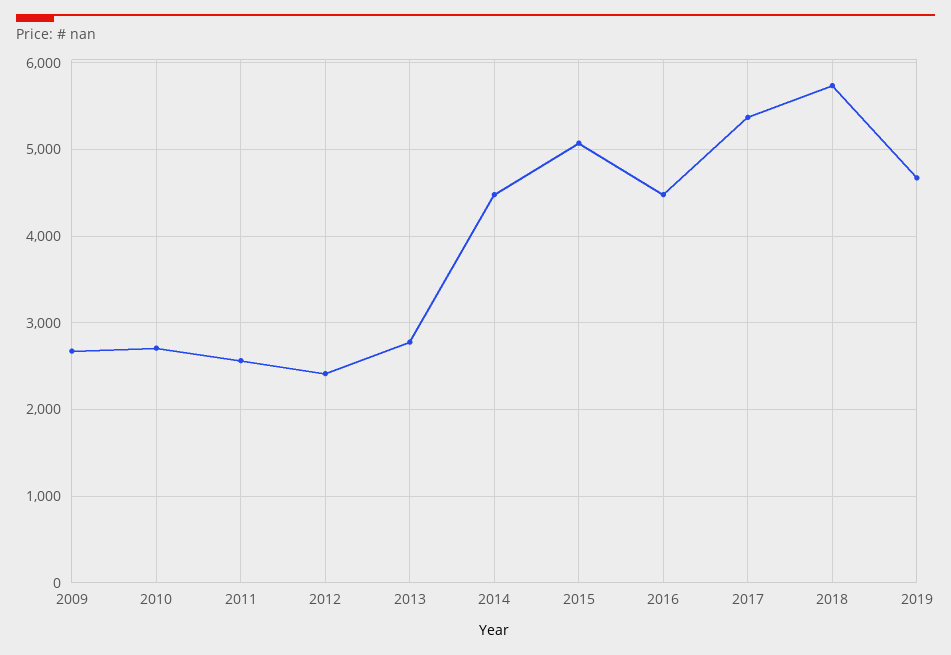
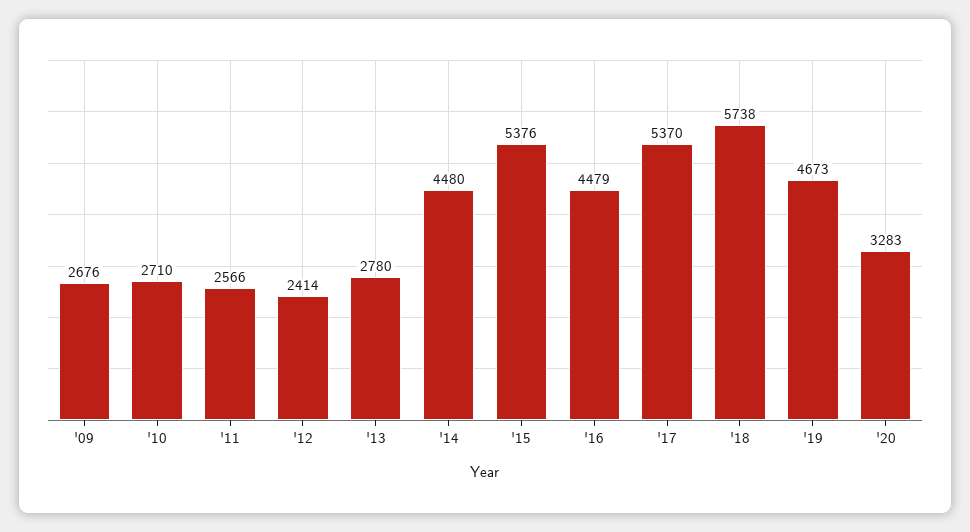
2015: 5100 -> 5376
'20: none -> 3283

